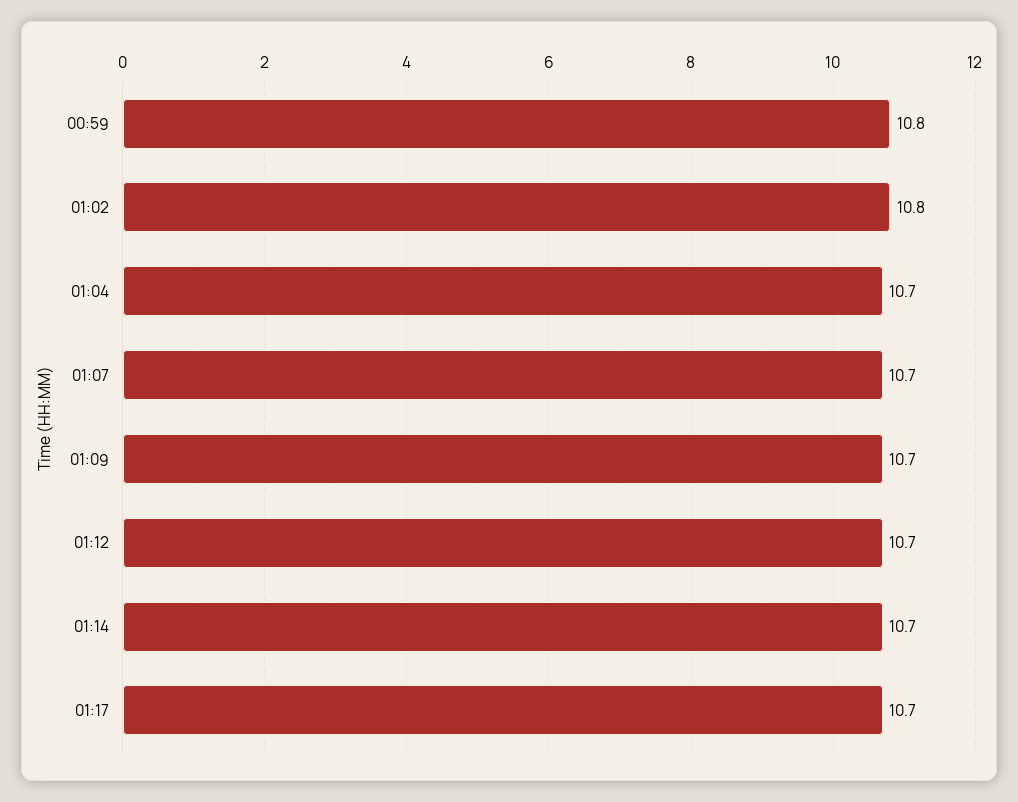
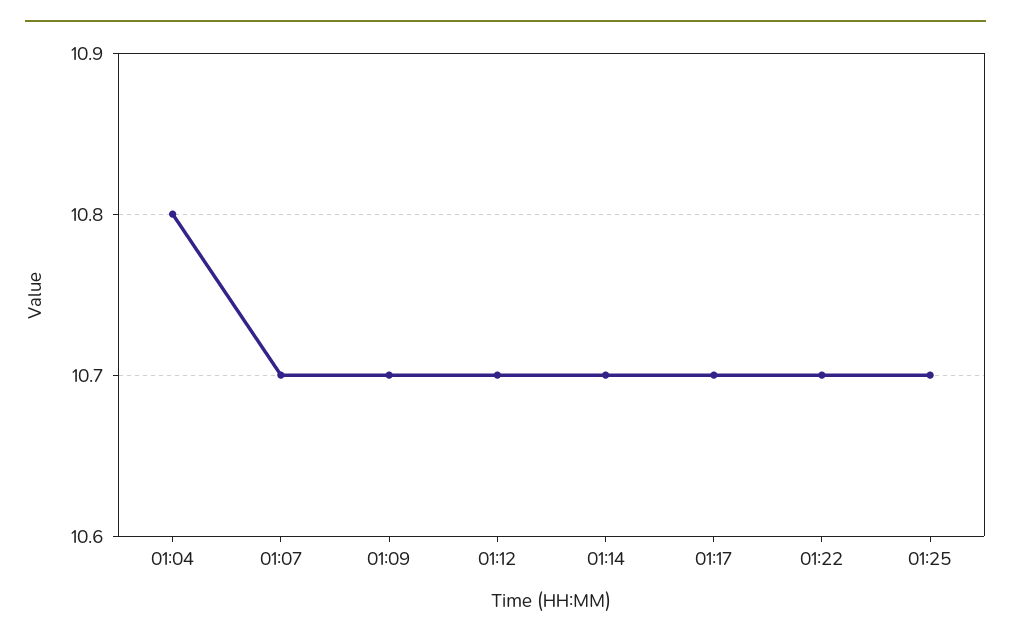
00:59: 10.8 -> none
01:02: 10.8 -> none
01:04: 10.7 -> 10.8
01:22: none -> 10.7
01:25: none -> 10.7

